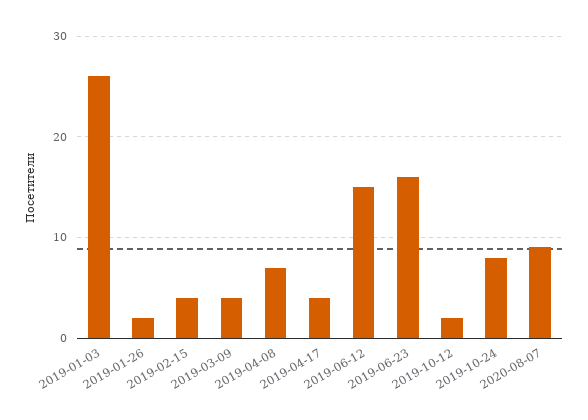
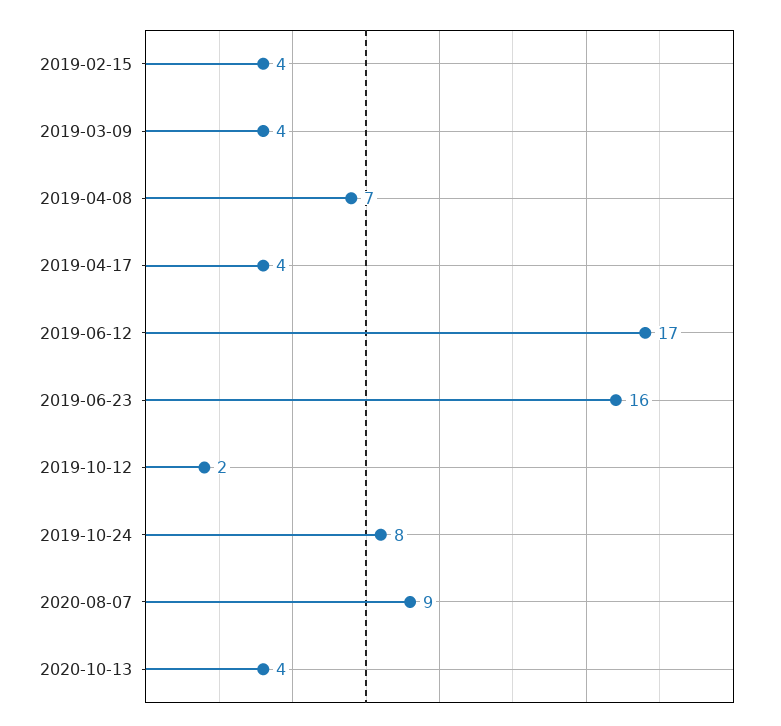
2019-01-03: 26 -> none
2019-01-26: 2 -> none
2019-06-12: 15 -> 17
2020-10-13: none -> 4

